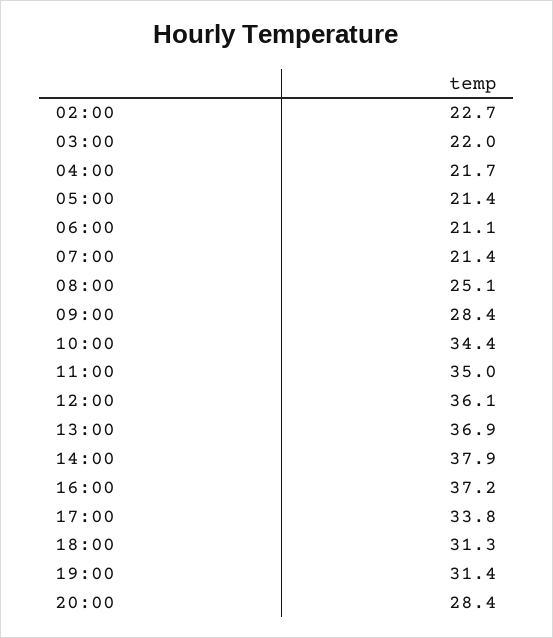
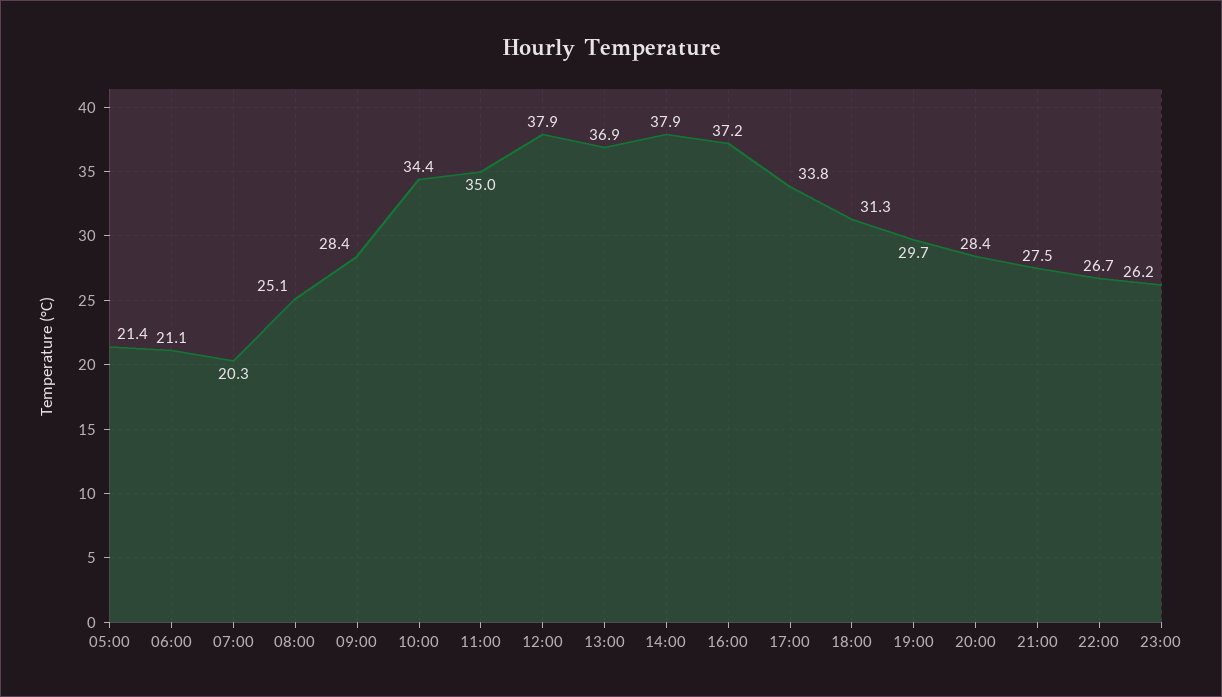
02:00: 22.7 -> none
03:00: 22 -> none
04:00: 21.7 -> none
07:00: 21.4 -> 20.3
12:00: 36.1 -> 37.9
19:00: 31.4 -> 29.7
21:00: none -> 27.5
22:00: none -> 26.7
23:00: none -> 26.2

